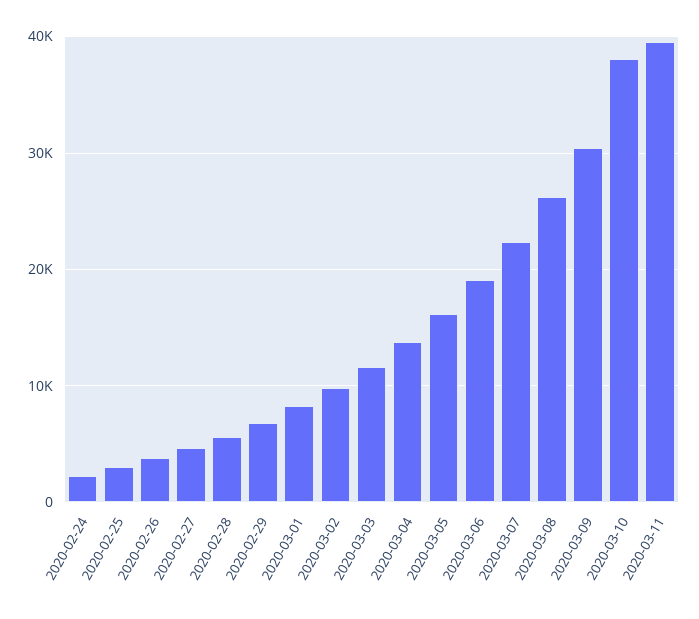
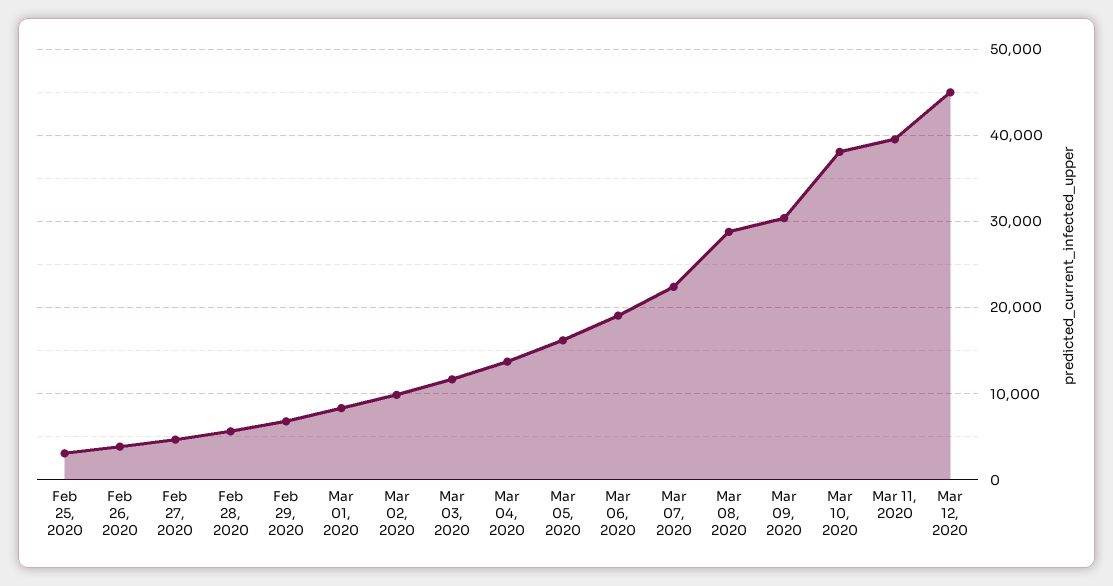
2020-02-24: 2000 -> none
2020-03-08: 26000 -> 29000
Mar 12, 2020: none -> 45000

